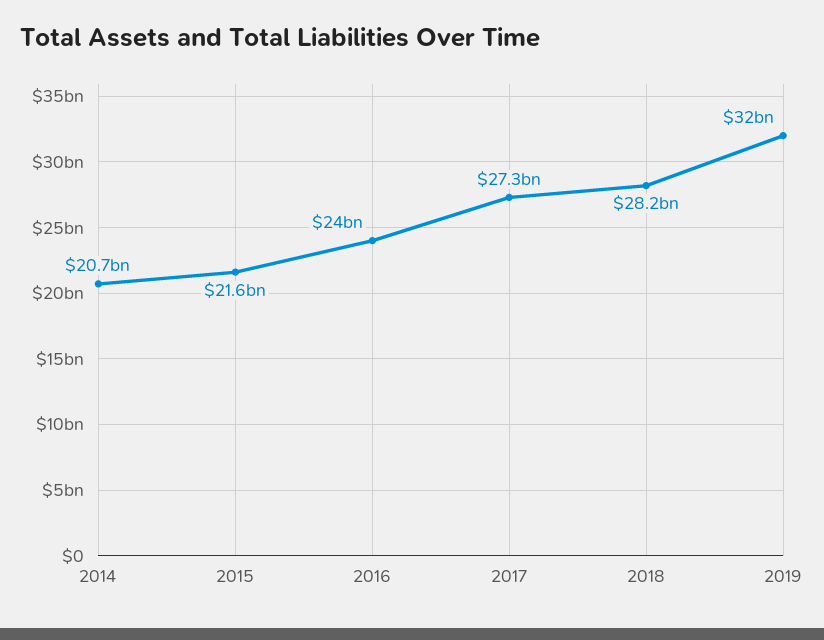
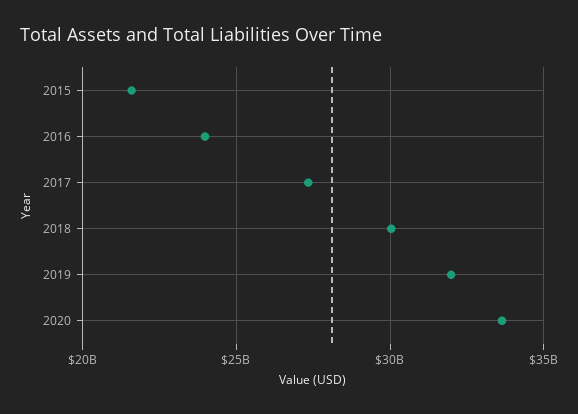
2014: 20700000000 -> none
2018: 28200000000 -> 30000000000
2020: none -> 33500000000

